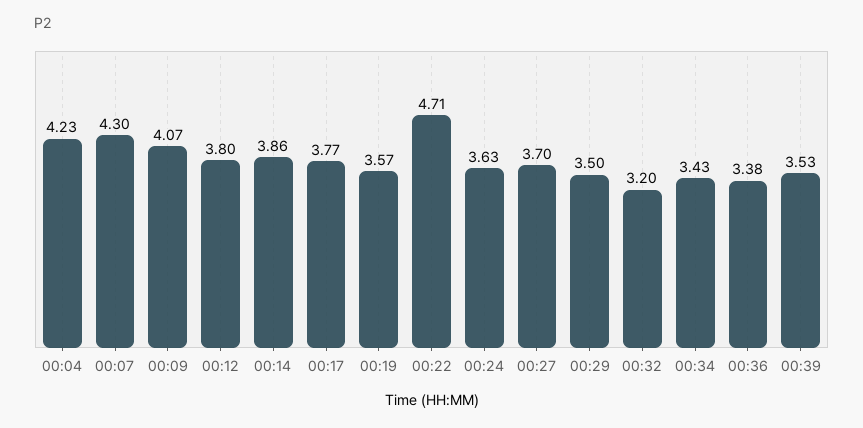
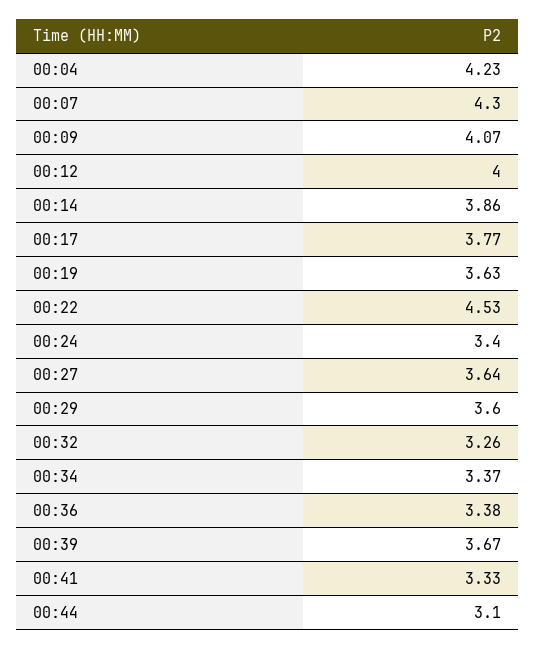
00:12: 3.8 -> 4
00:19: 3.57 -> 3.63
00:22: 4.71 -> 4.53
00:24: 3.63 -> 3.4
00:27: 3.7 -> 3.64
00:29: 3.5 -> 3.6
00:32: 3.2 -> 3.26
00:34: 3.43 -> 3.37
00:39: 3.53 -> 3.67
00:41: none -> 3.33
00:44: none -> 3.1

